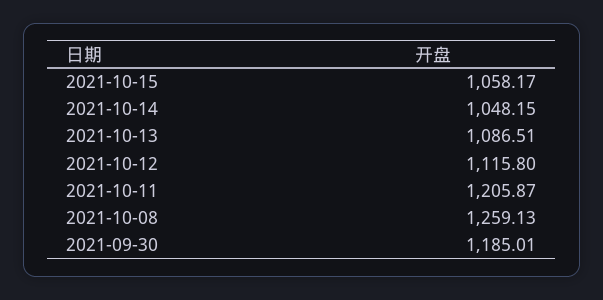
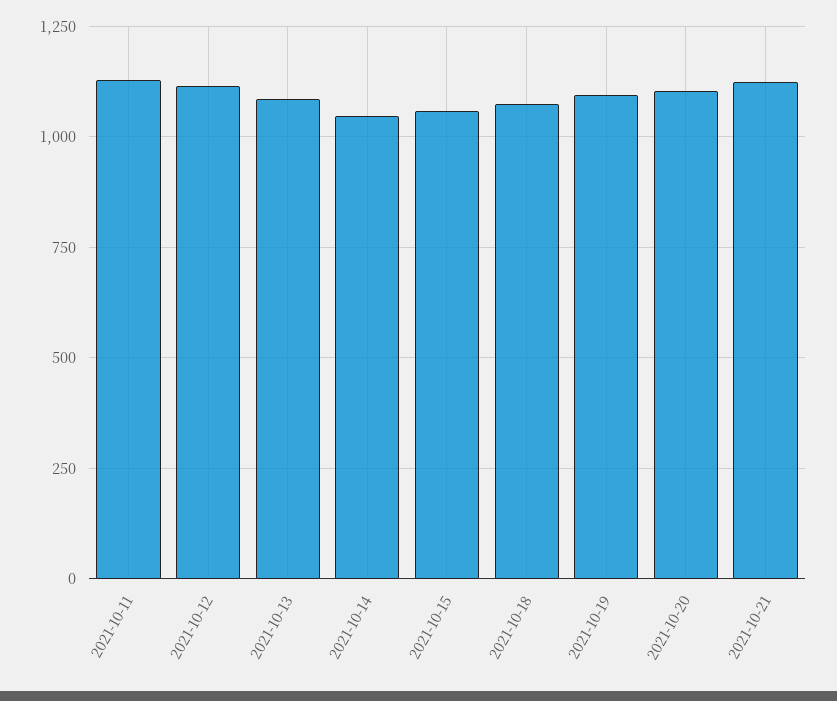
2021-10-11: 1205.87 -> 1125
2021-10-08: 1259.13 -> none
2021-09-30: 1185.01 -> none
2021-10-18: none -> 1075
2021-10-19: none -> 1100
2021-10-20: none -> 1100
2021-10-21: none -> 1125

